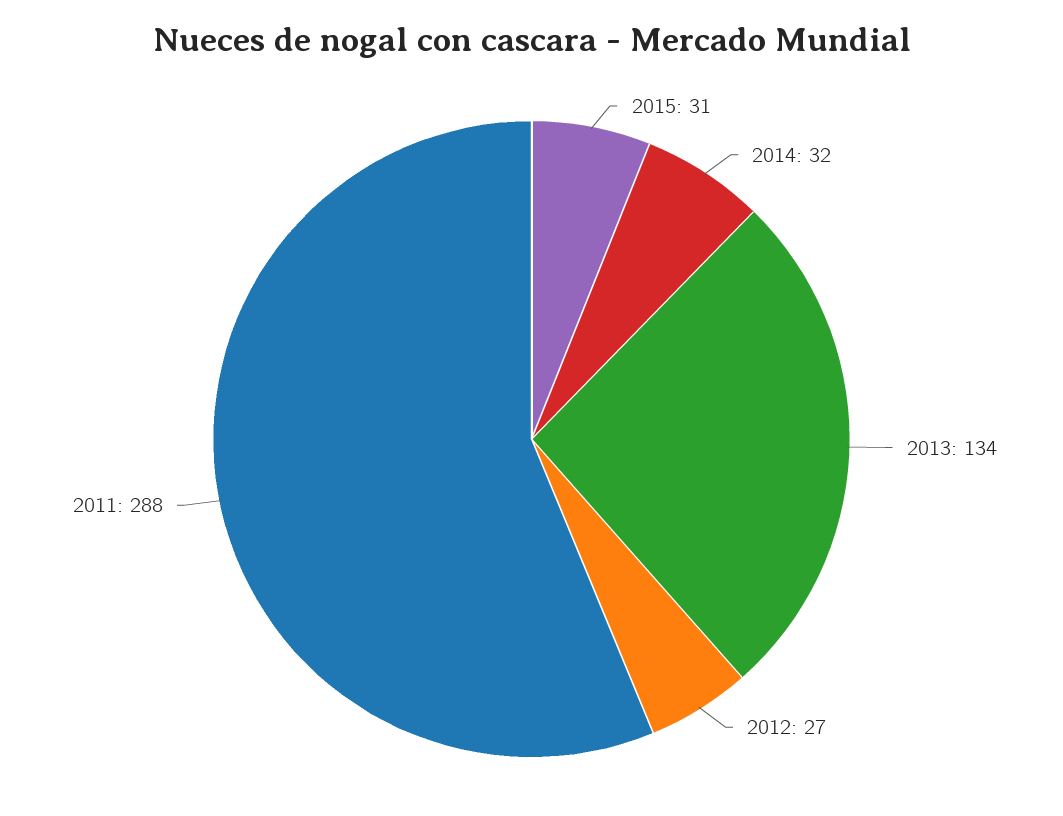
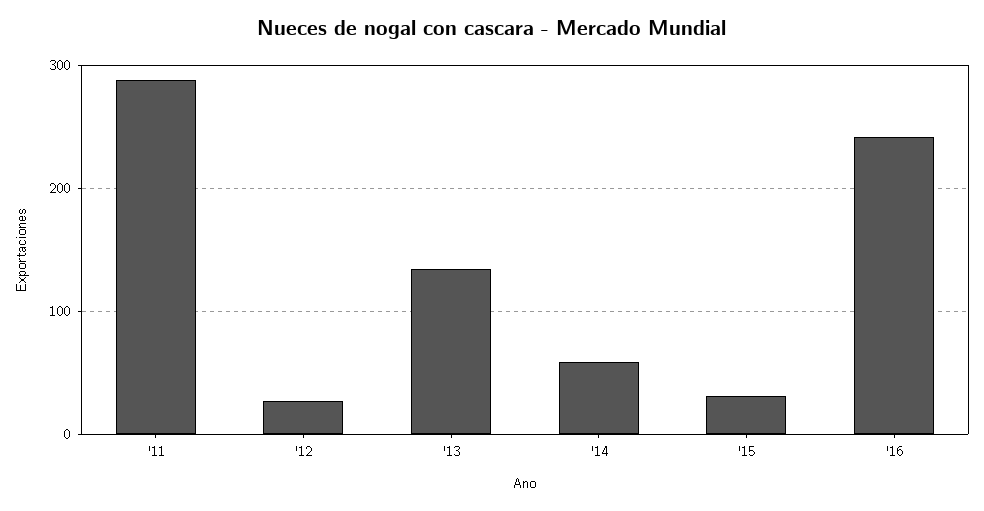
2014: 32 -> 60
'16: none -> 240

